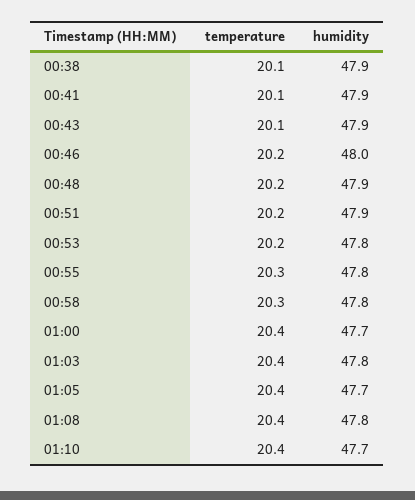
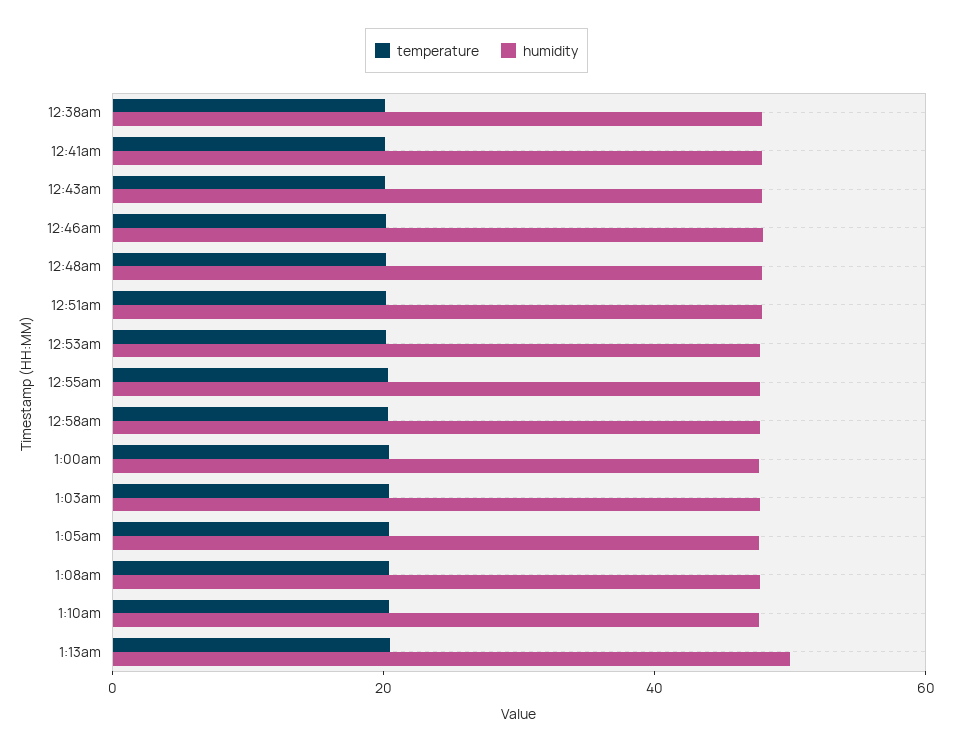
temperature, 1:13am: none -> 20
humidity, 1:13am: none -> 50

